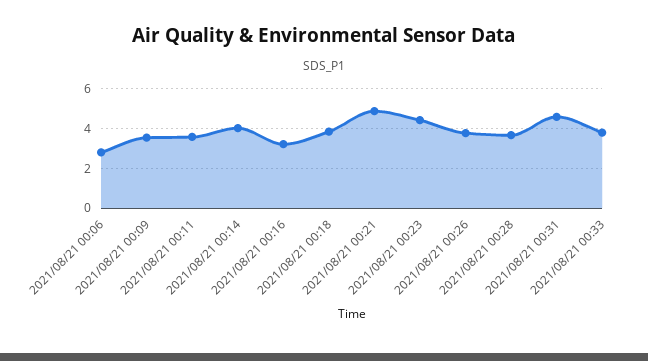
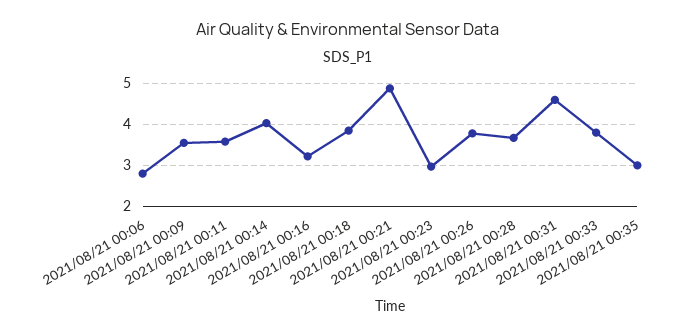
2021/08/21 00:23: 4.5 -> 3
2021/08/21 00:35: none -> 3

